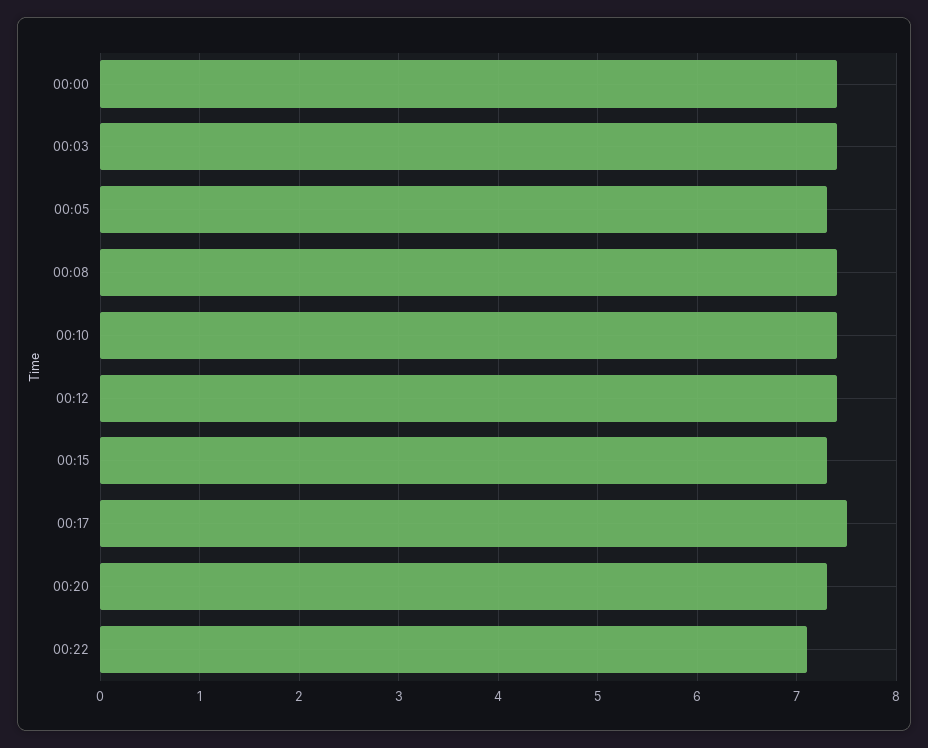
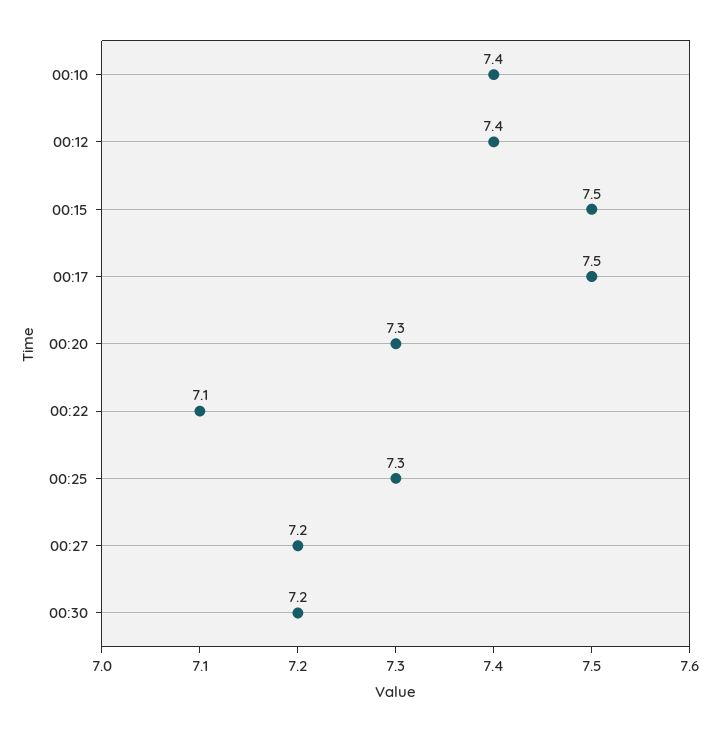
00:00: 7.4 -> none
00:03: 7.4 -> none
00:05: 7.3 -> none
00:08: 7.4 -> none
00:15: 7.3 -> 7.5
00:25: none -> 7.3
00:27: none -> 7.2
00:30: none -> 7.2

